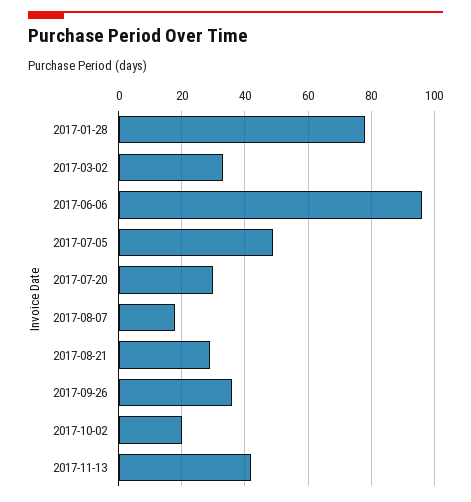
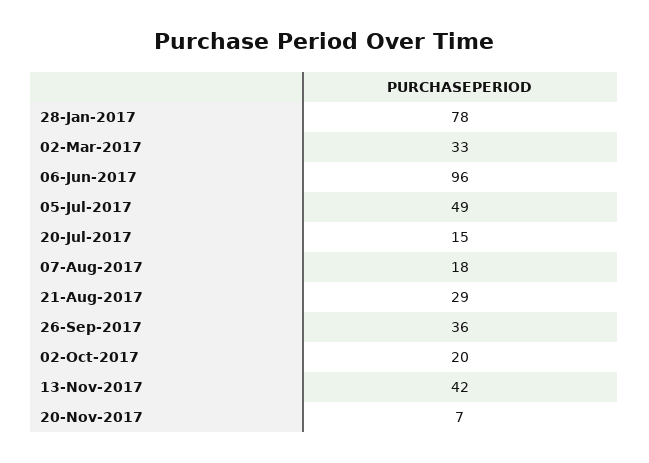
2017-07-20: 30 -> 15
20-Nov-2017: none -> 7

